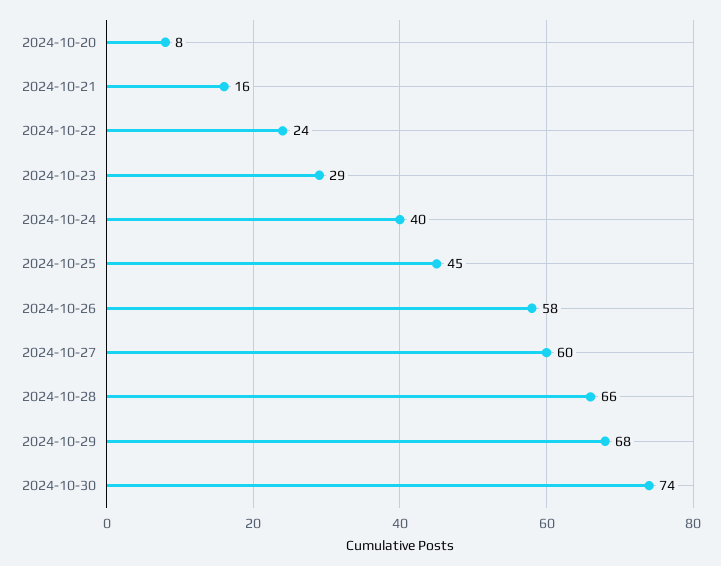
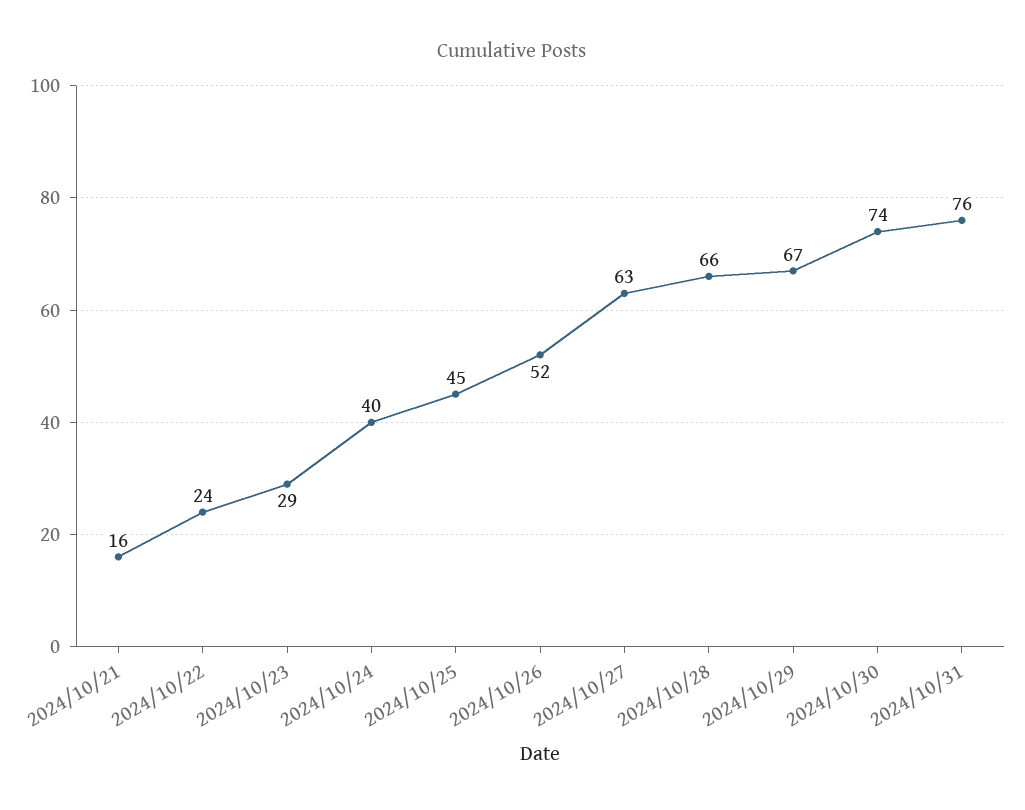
2024-10-20: 8 -> none
2024-10-26: 58 -> 52
2024-10-27: 60 -> 63
2024-10-29: 68 -> 67
2024/10/31: none -> 76

